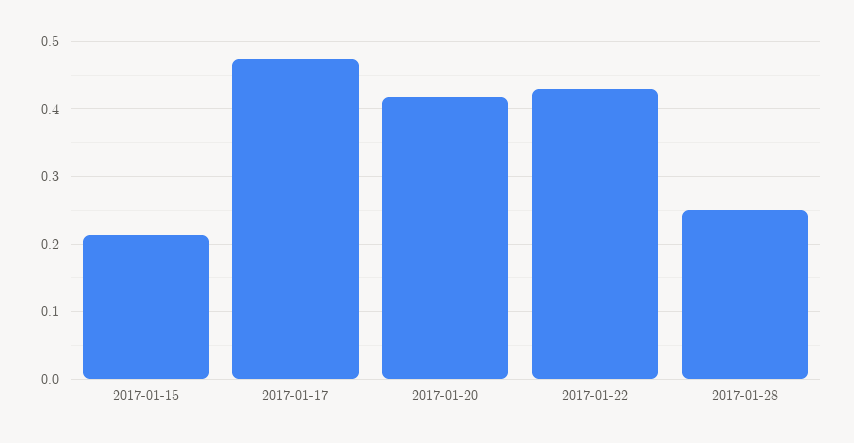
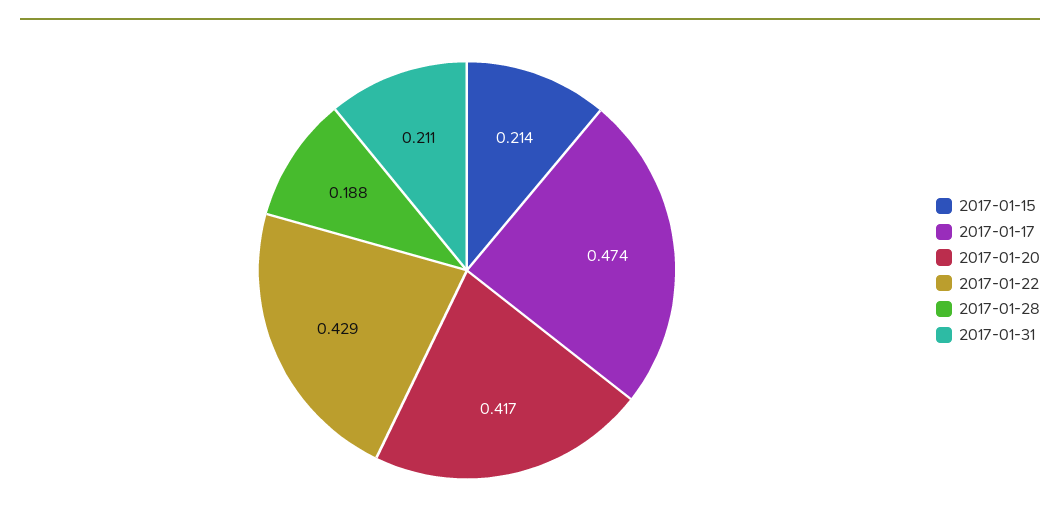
2017-01-28: 0.25 -> 0.188
2017-01-31: none -> 0.211

